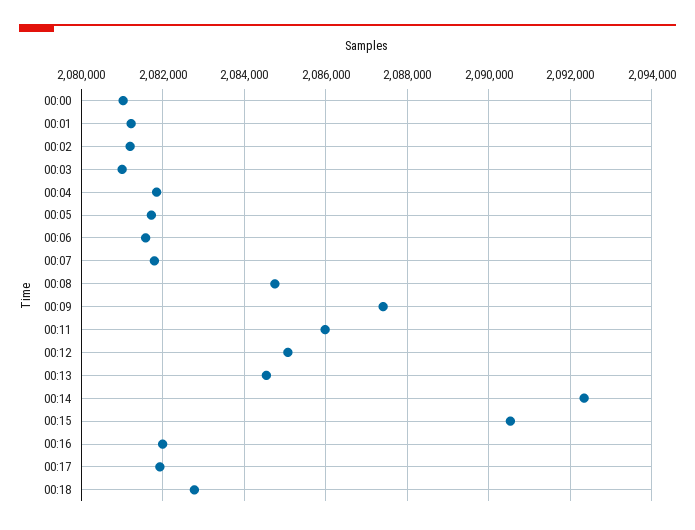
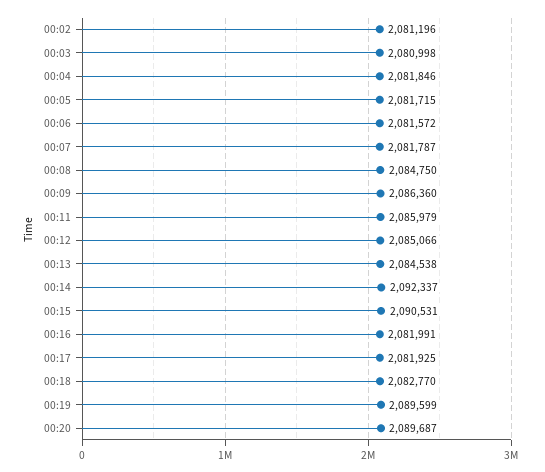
00:00: 2081000 -> none
00:01: 2081200 -> none
00:09: 2087400 -> 2086360
00:19: none -> 2089599
00:20: none -> 2089687

